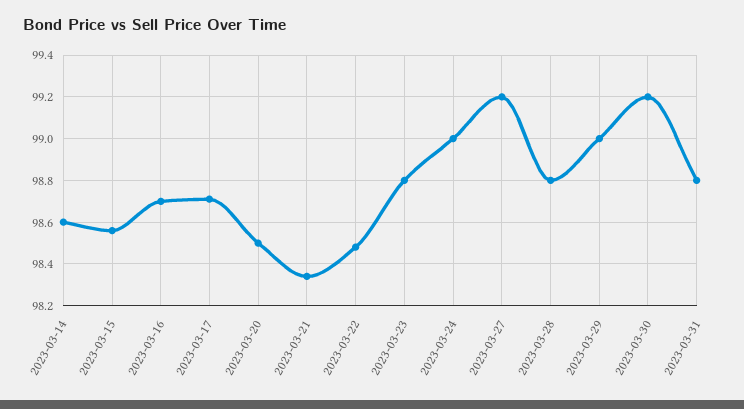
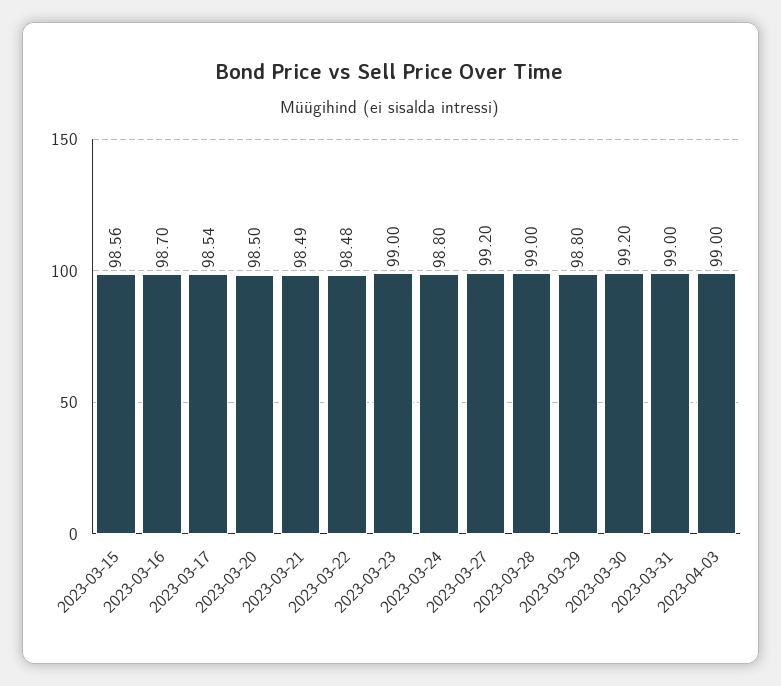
2023-03-14: 98.6 -> none
2023-03-17: 98.7 -> 98.54
2023-03-21: 98.35 -> 98.49
2023-03-23: 98.8 -> 99
2023-03-24: 99 -> 98.8
2023-03-28: 98.8 -> 99
2023-03-29: 99 -> 98.8
2023-03-31: 98.8 -> 99
2023-04-03: none -> 99

